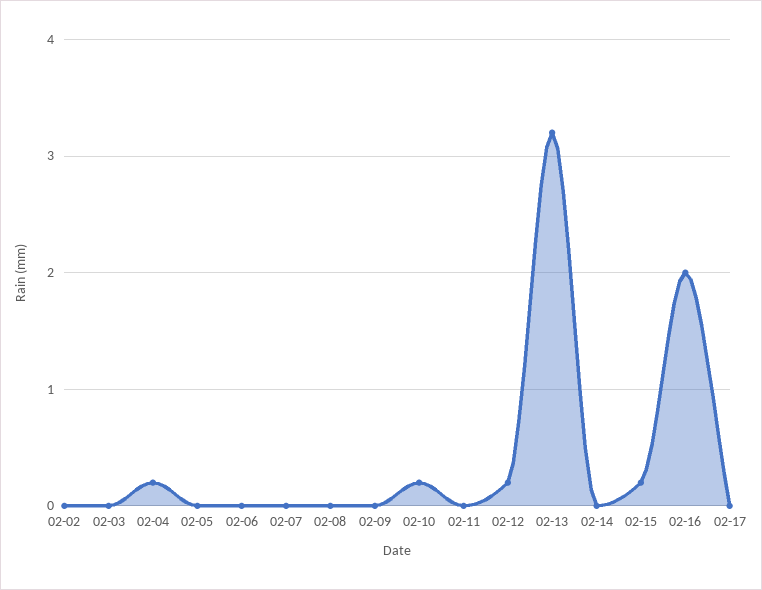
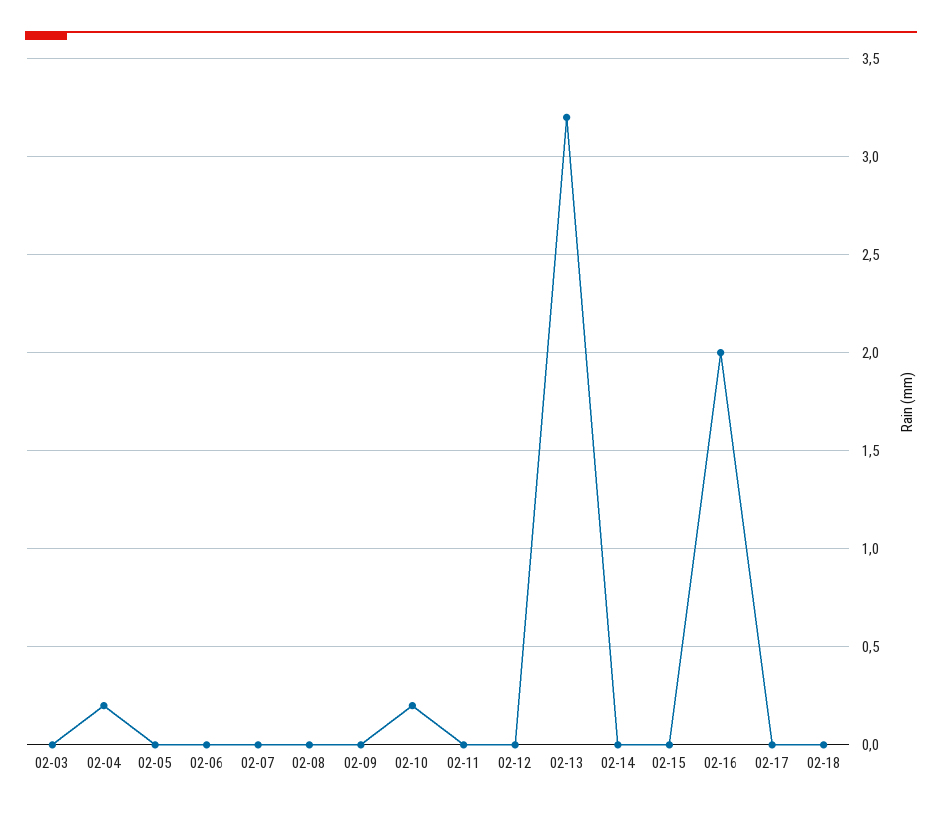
02-02: 0 -> none
02-12: 0.2 -> 0
02-15: 0.2 -> 0
02-18: none -> 0

